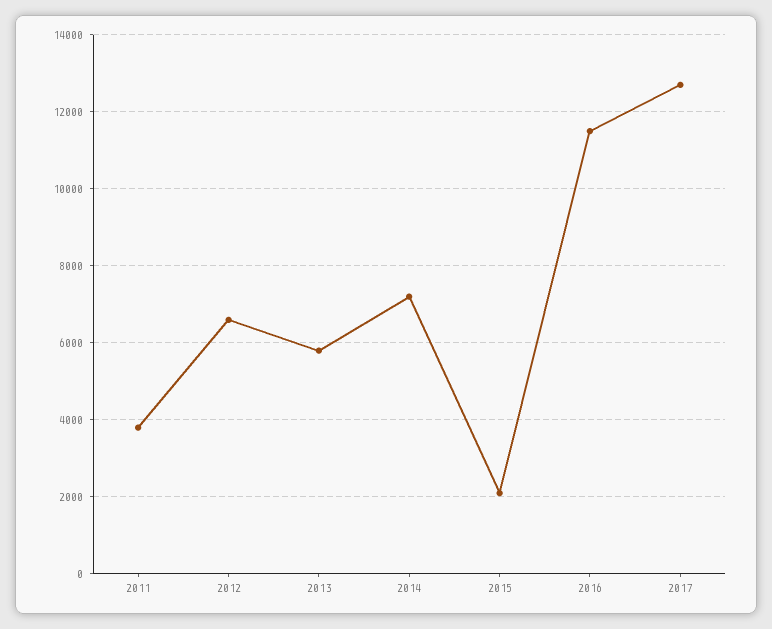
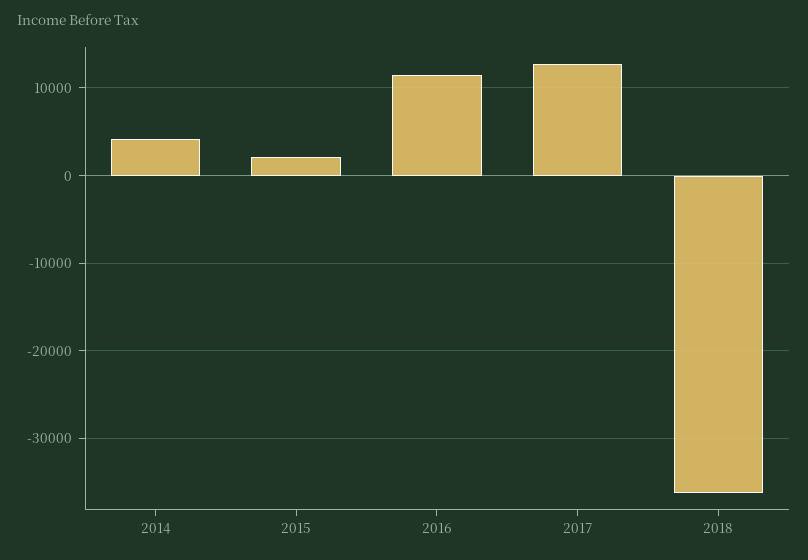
2011: 3800 -> none
2012: 6600 -> none
2013: 5800 -> none
2014: 7200 -> 4000
2018: none -> -36000

